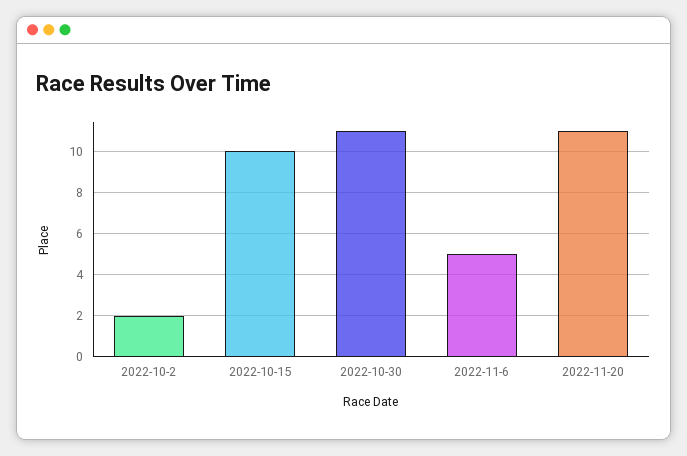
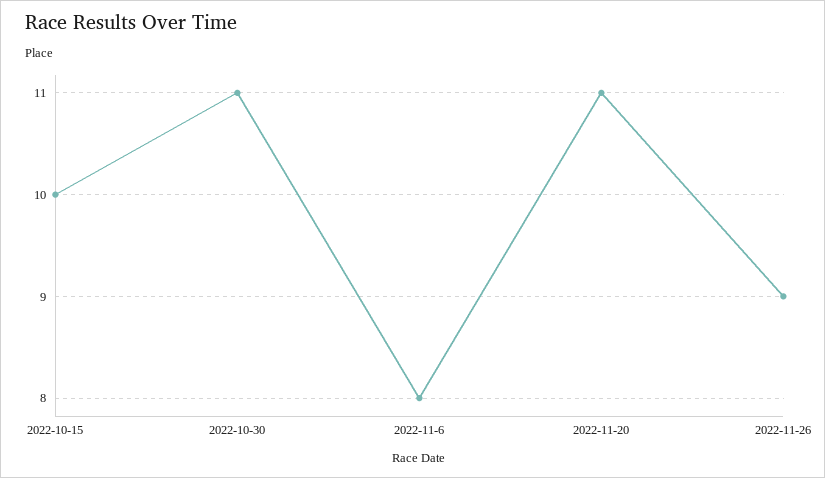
2022-10-2: 2 -> none
2022-11-6: 5 -> 8
2022-11-26: none -> 9

